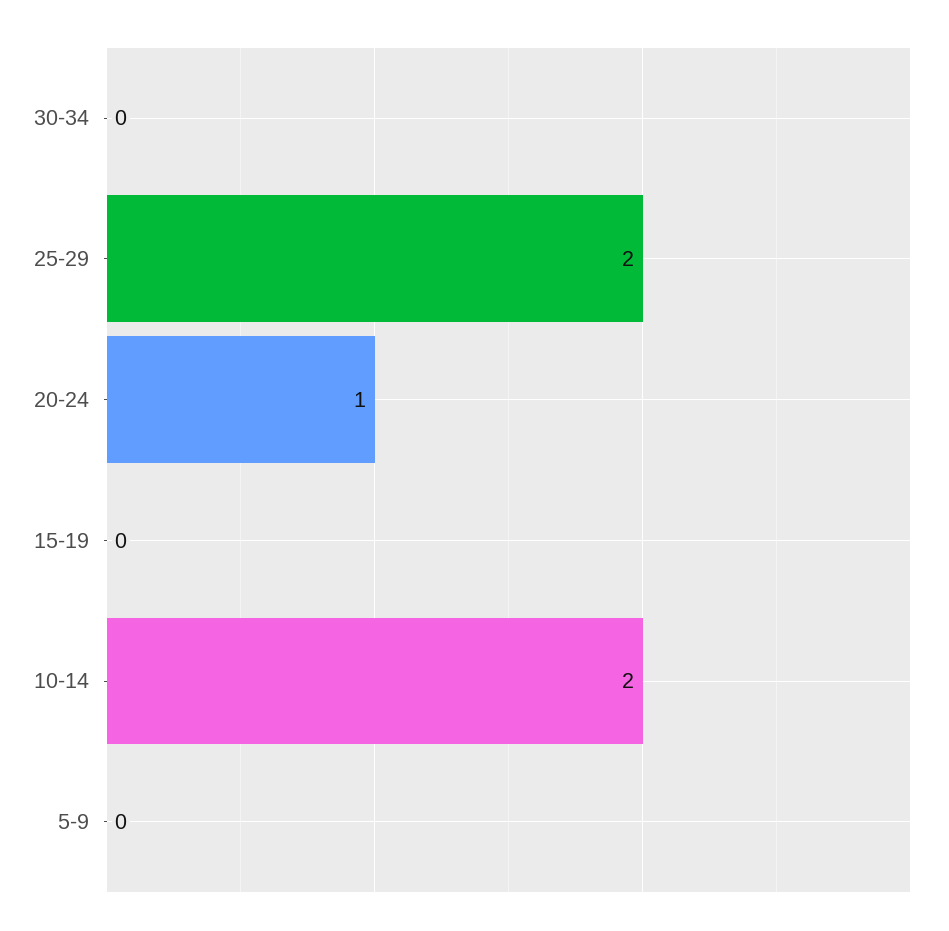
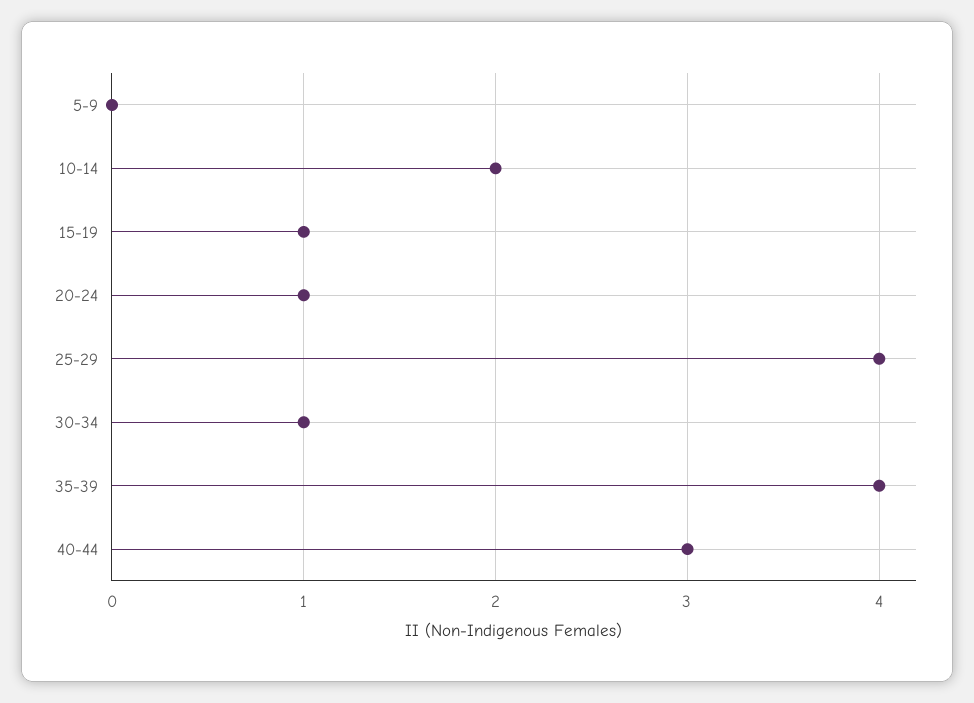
30-34: 0 -> 1
25-29: 2 -> 4
15-19: 0 -> 1
35-39: none -> 4
40-44: none -> 3

